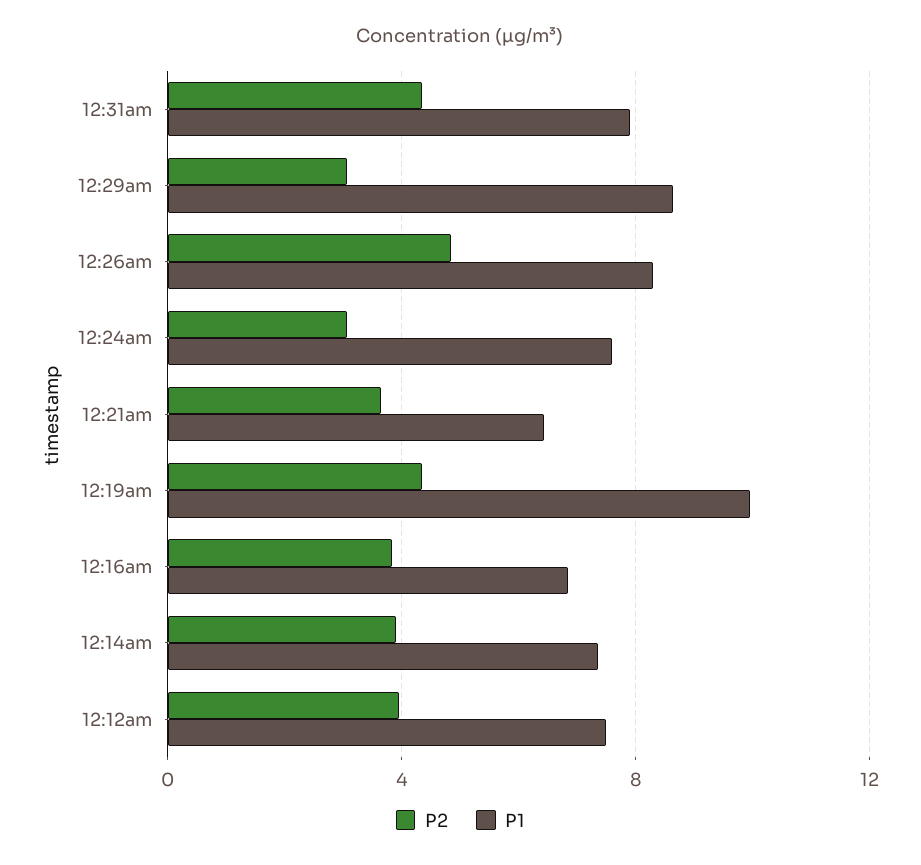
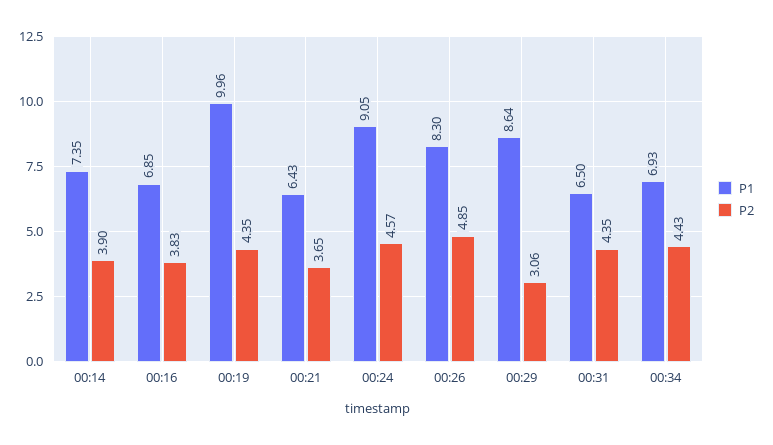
P1, 12:31am: 8 -> 6.5
P2, 12:24am: 3 -> 4.57
P1, 12:24am: 7.5 -> 9.05
P2, 12:12am: 4 -> none
P1, 12:12am: 7.5 -> none
P1, 00:34: none -> 6.93
P2, 00:34: none -> 4.43

